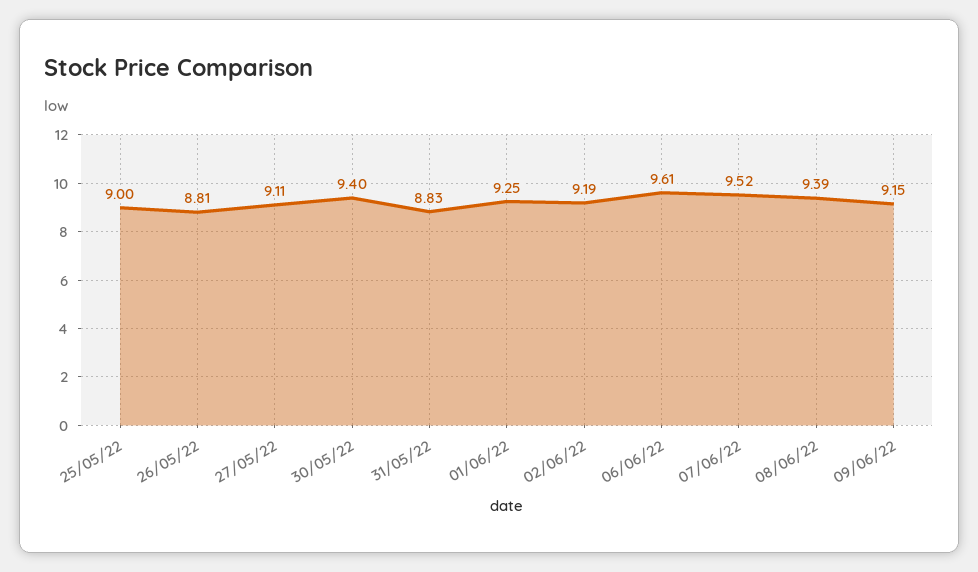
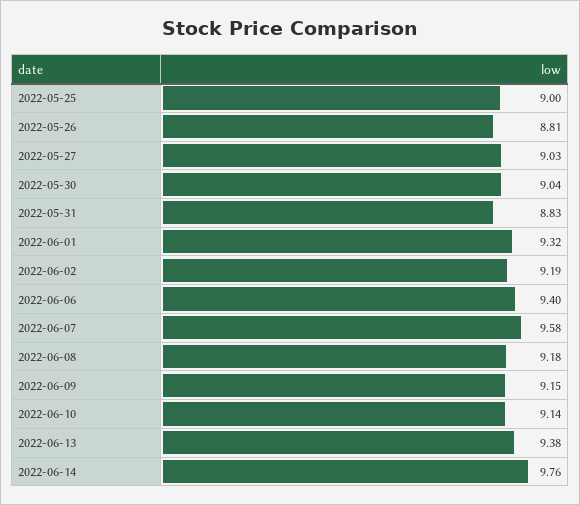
27/05/22: 9.11 -> 9.03
30/05/22: 9.4 -> 9.04
01/06/22: 9.25 -> 9.32
06/06/22: 9.61 -> 9.4
07/06/22: 9.52 -> 9.58
08/06/22: 9.39 -> 9.18
2022-06-10: none -> 9.14
2022-06-13: none -> 9.38
2022-06-14: none -> 9.76

